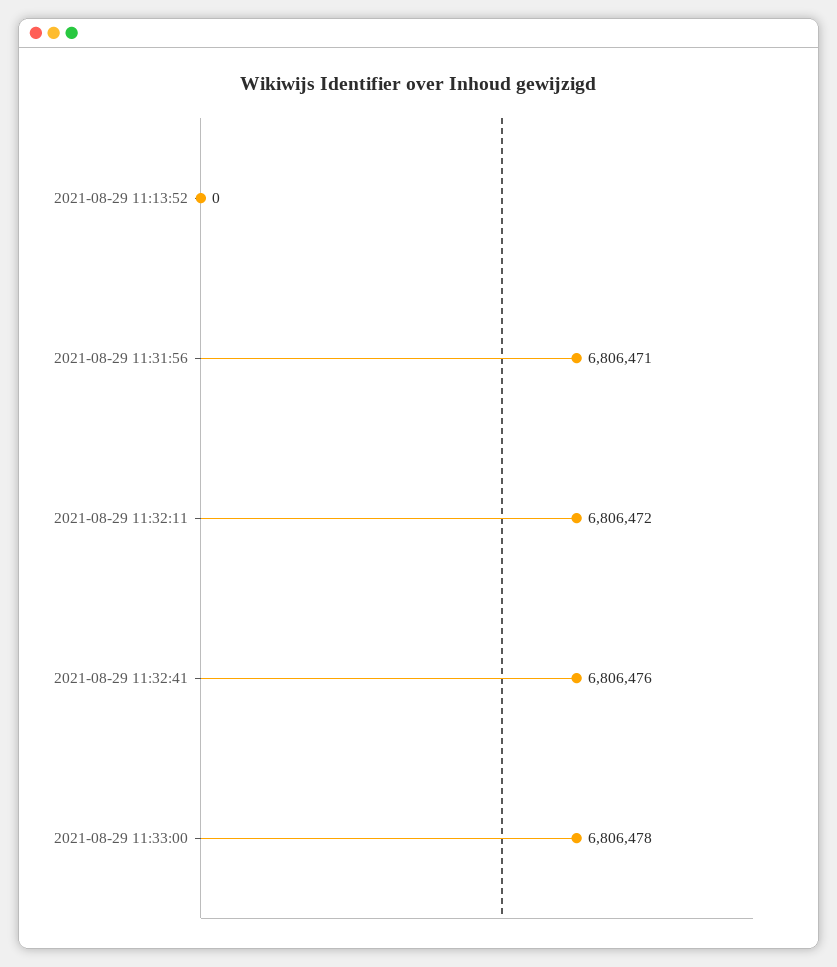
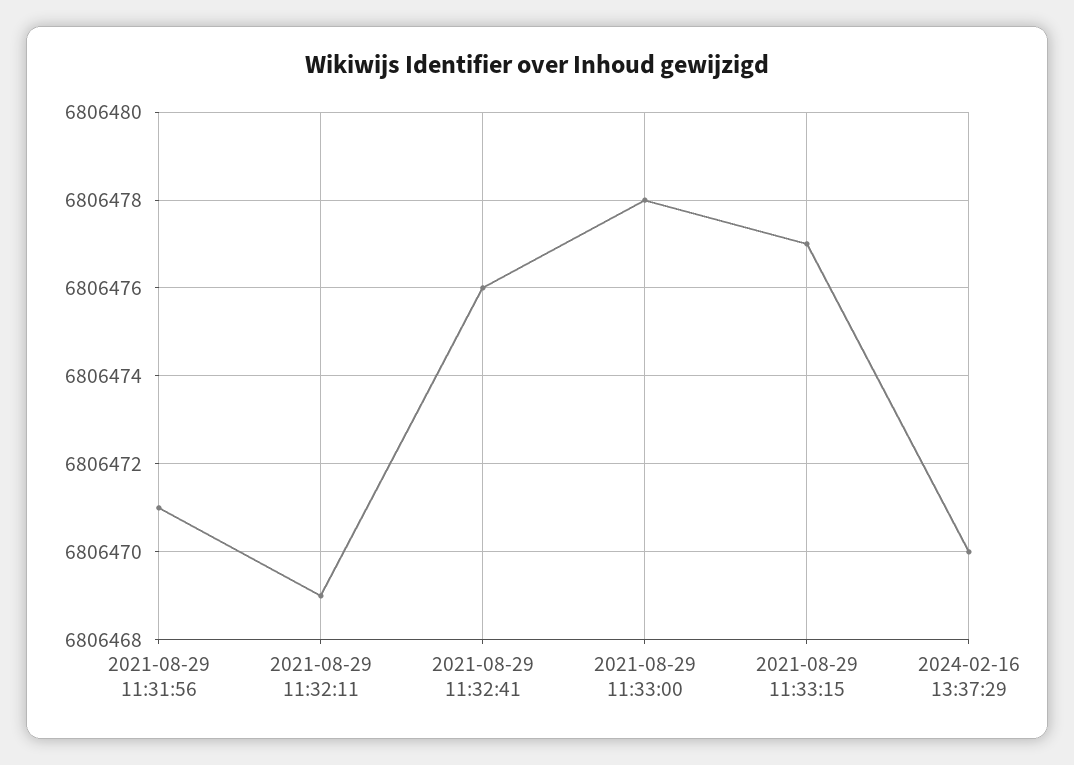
2021-08-29 11:13:52: 0 -> none
2021-08-29 11:32:11: 6806472 -> 6806469
2021-08-29 11:33:15: none -> 6806477
2024-02-16 13:37:29: none -> 6806470

